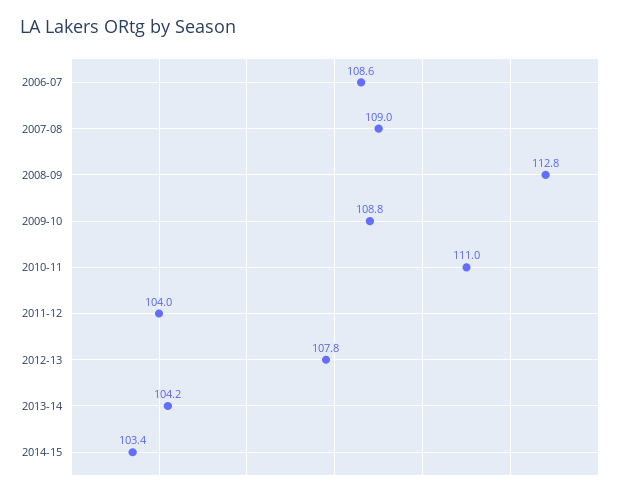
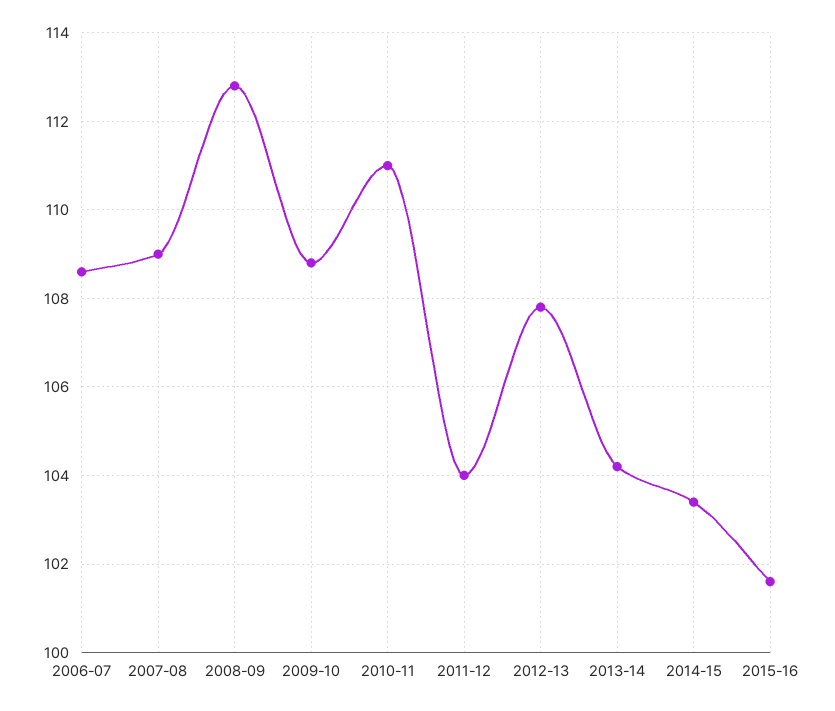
2015-16: none -> 101.5

